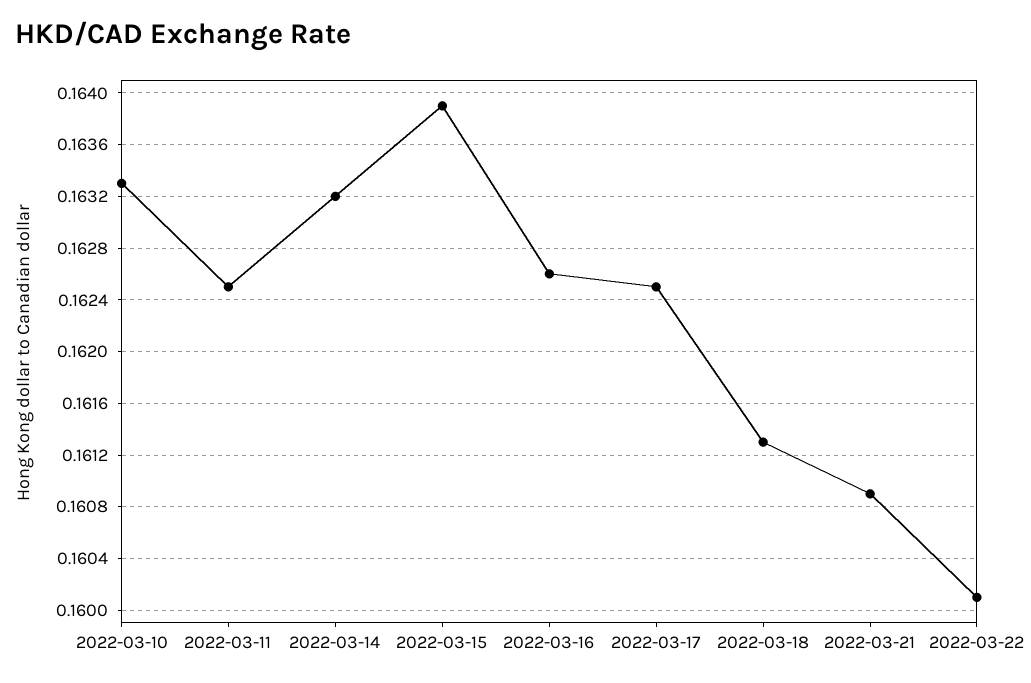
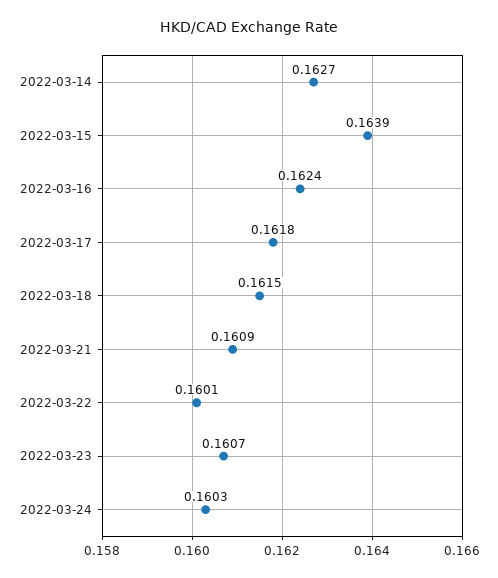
2022-03-10: 0.1633 -> none
2022-03-11: 0.1625 -> none
2022-03-14: 0.1632 -> 0.1627
2022-03-16: 0.1626 -> 0.1624
2022-03-17: 0.1625 -> 0.1618
2022-03-18: 0.1613 -> 0.1615
2022-03-23: none -> 0.1607
2022-03-24: none -> 0.1603

